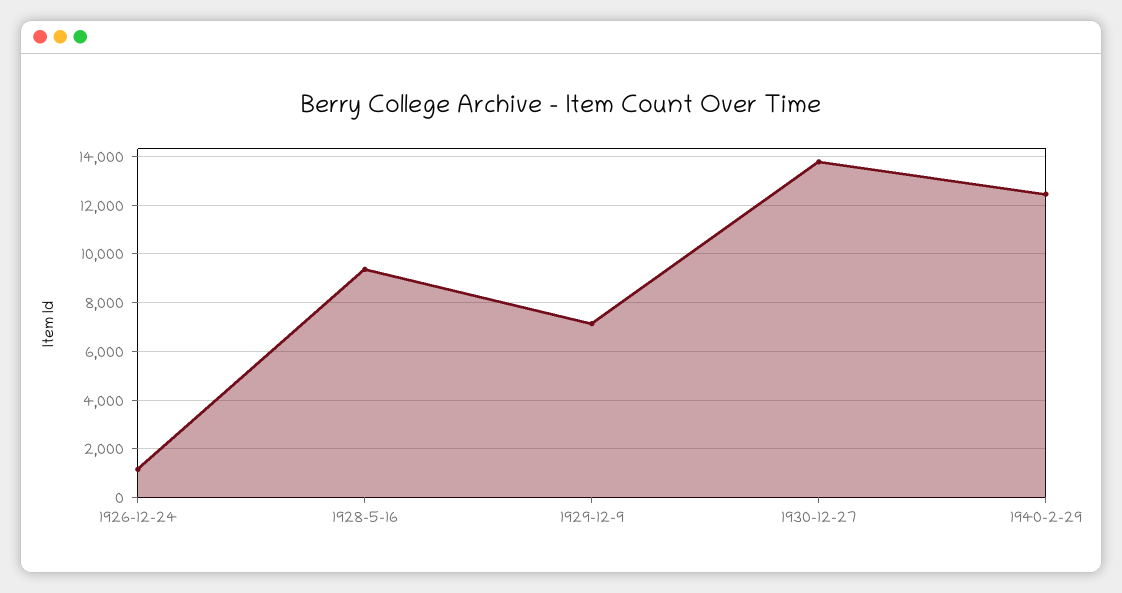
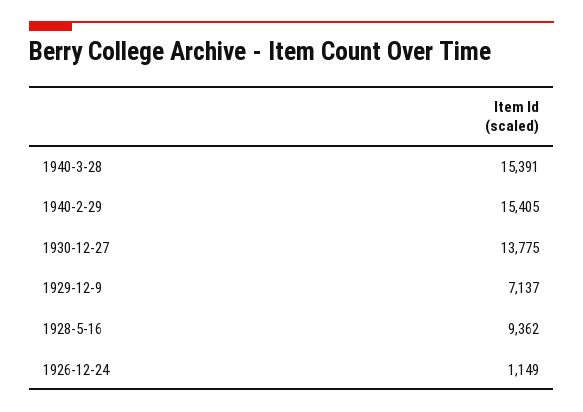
1940-2-29: 12500 -> 15405
1940-3-28: none -> 15391

